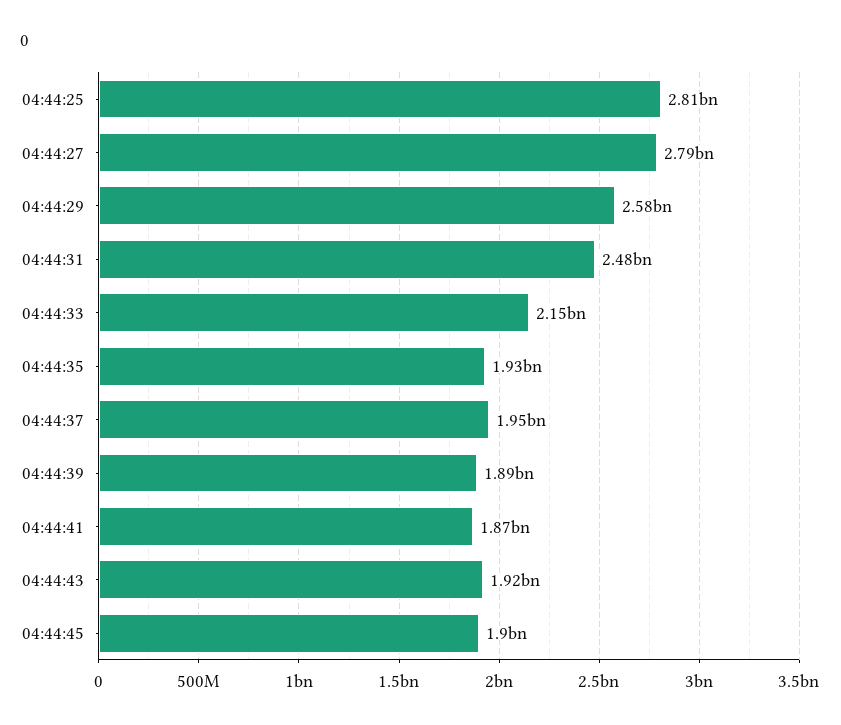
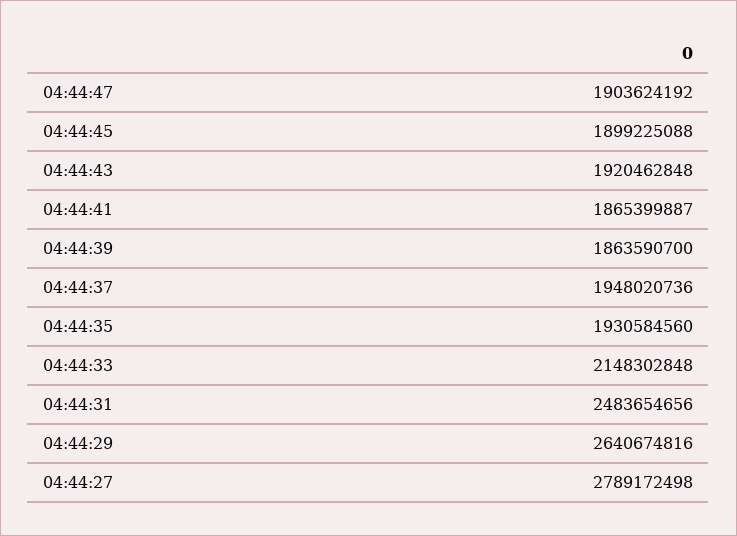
04:44:25: 2810000000 -> none
04:44:29: 2580000000 -> 2640674816
04:44:39: 1890000000 -> 1863590700
04:44:47: none -> 1903624192

